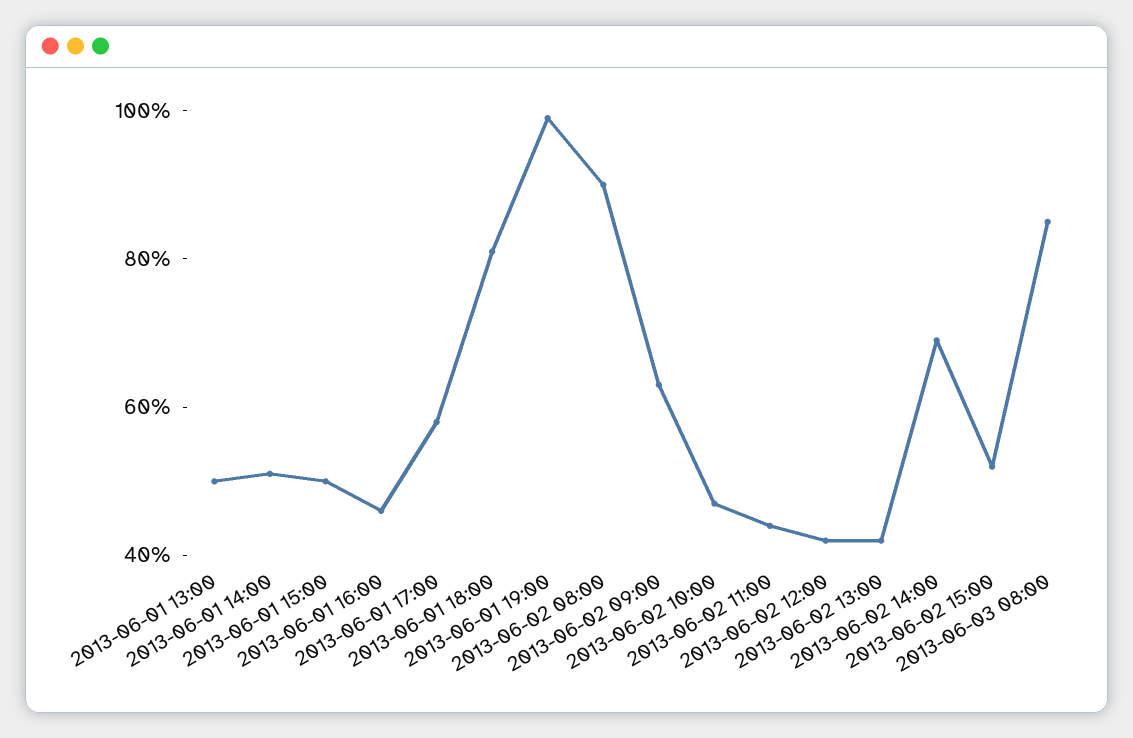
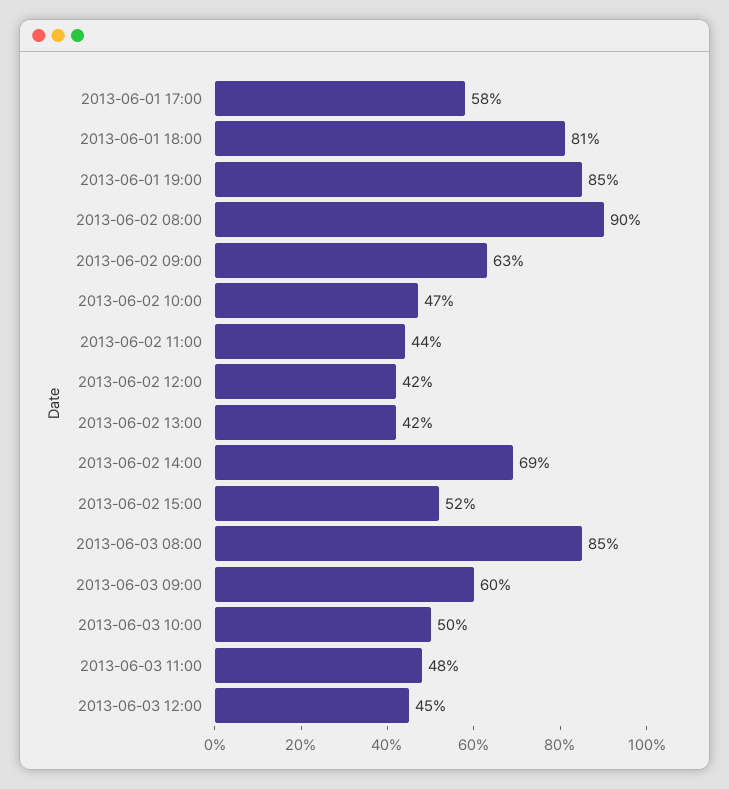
2013-06-01 13:00: 50 -> none
2013-06-01 14:00: 50 -> none
2013-06-01 15:00: 50 -> none
2013-06-01 16:00: 45 -> none
2013-06-01 19:00: 100 -> 85
2013-06-03 09:00: none -> 60
2013-06-03 10:00: none -> 50
2013-06-03 11:00: none -> 48
2013-06-03 12:00: none -> 45

